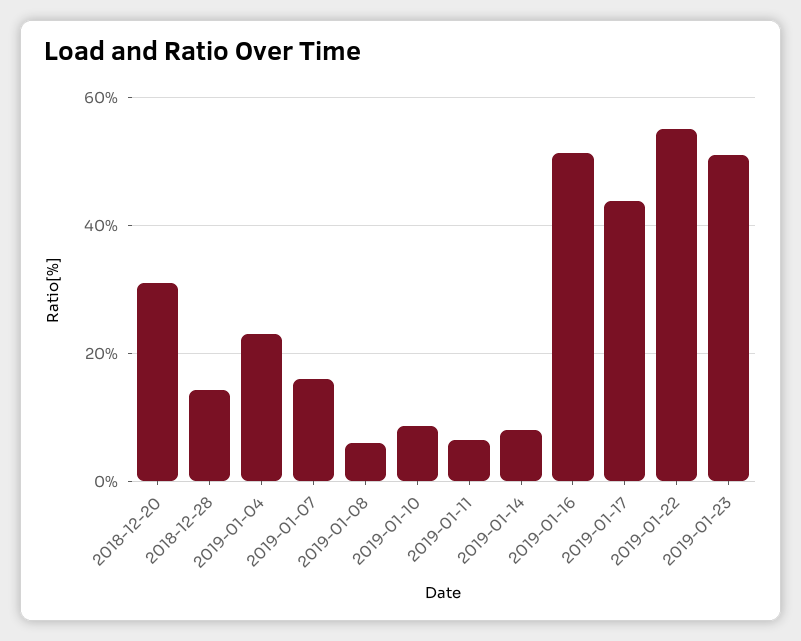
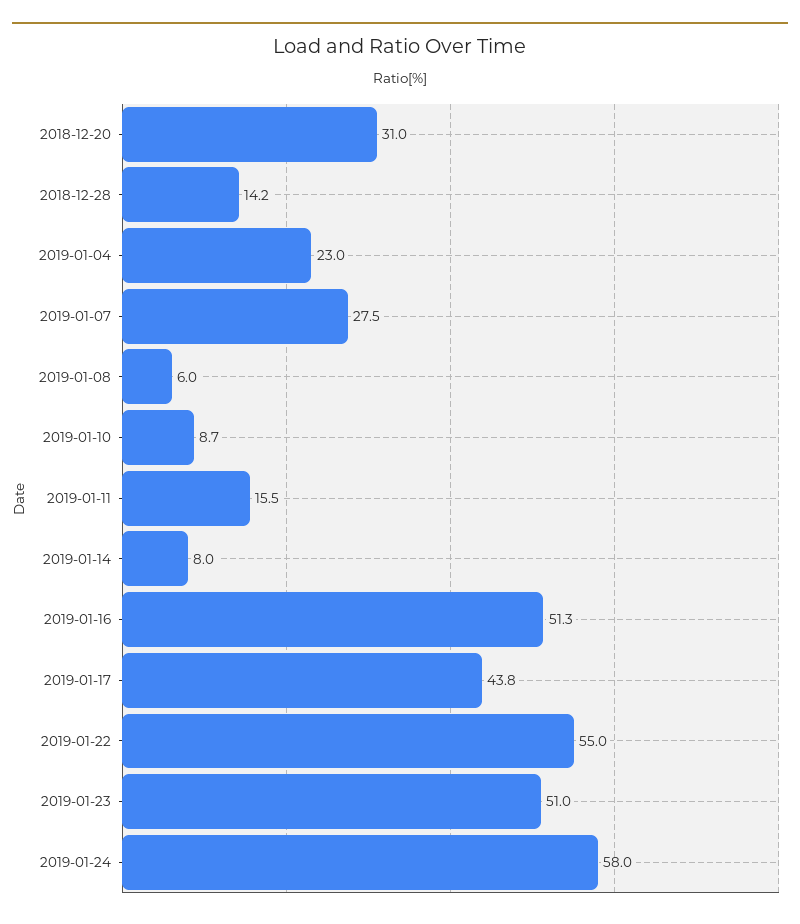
2019-01-07: 16 -> 27.5
2019-01-11: 6 -> 15.5
2019-01-24: none -> 58

